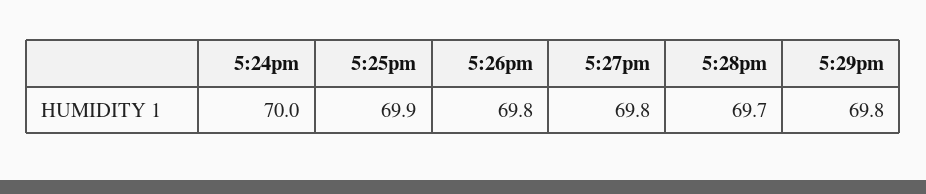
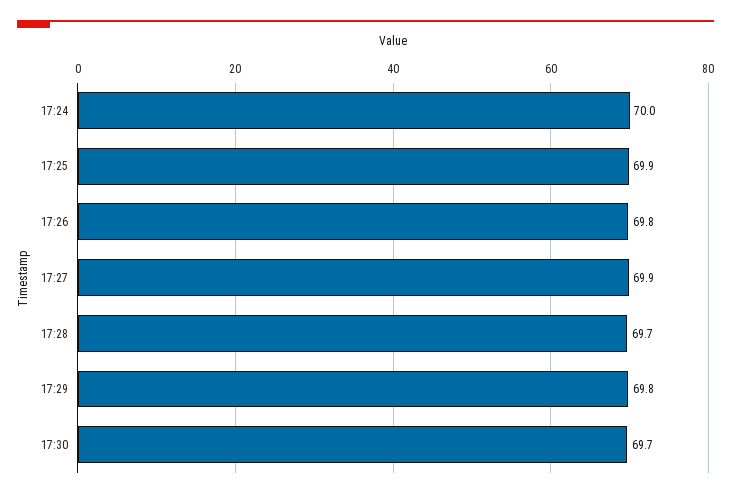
5:27pm: 69.8 -> 69.9
17:30: none -> 69.7

